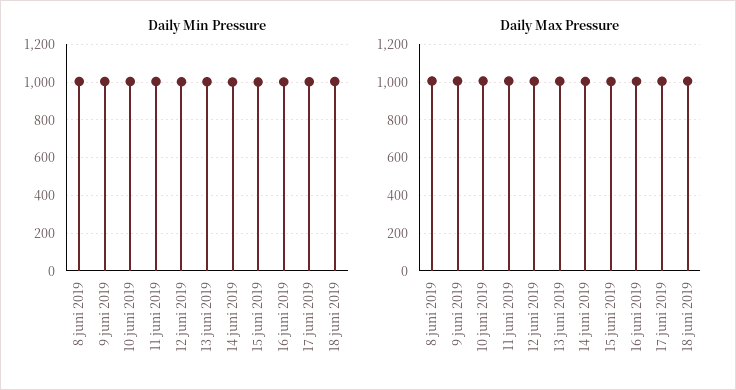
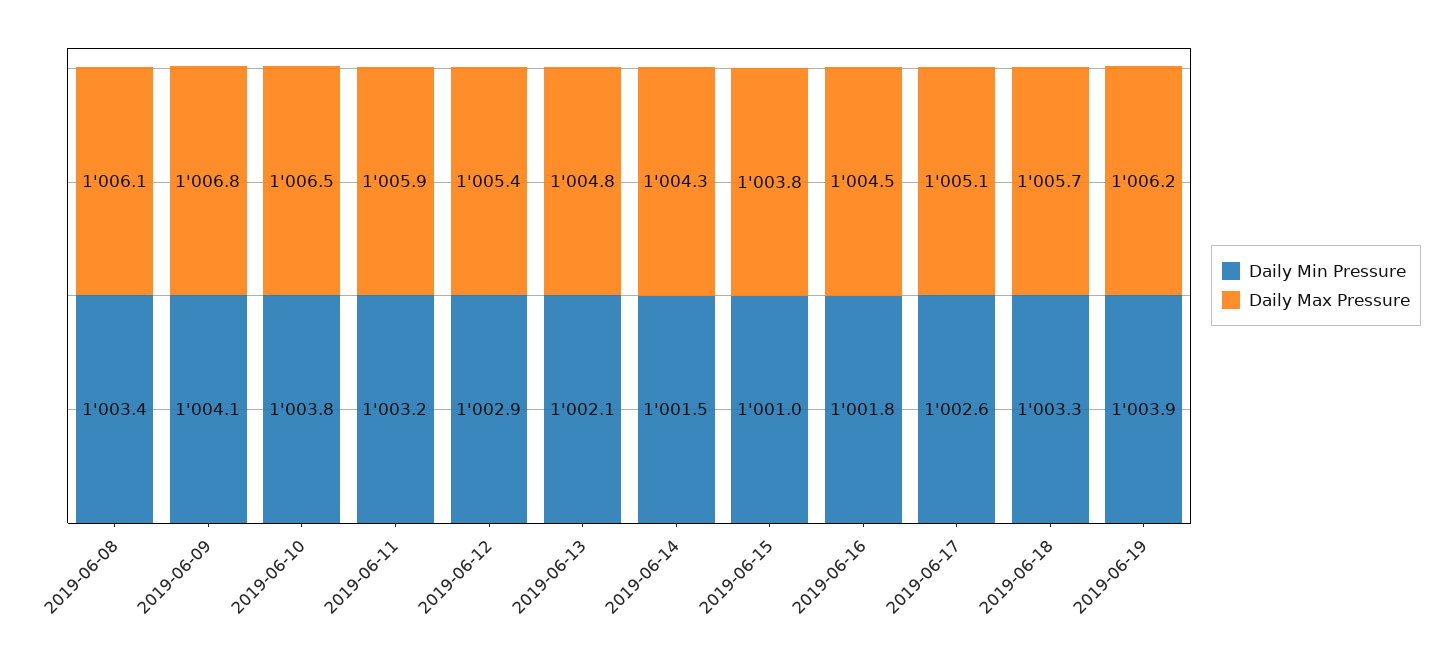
Daily Min Pressure, 2019-06-19: none -> 1003.9
Daily Max Pressure, 2019-06-19: none -> 1006.2

